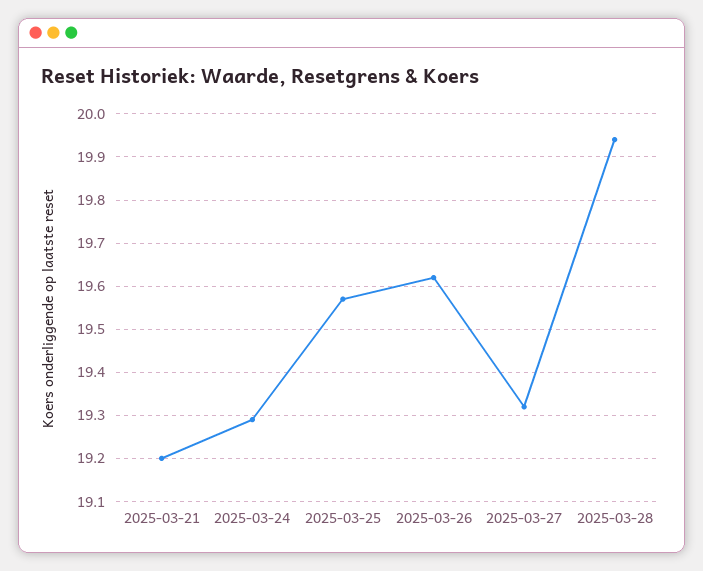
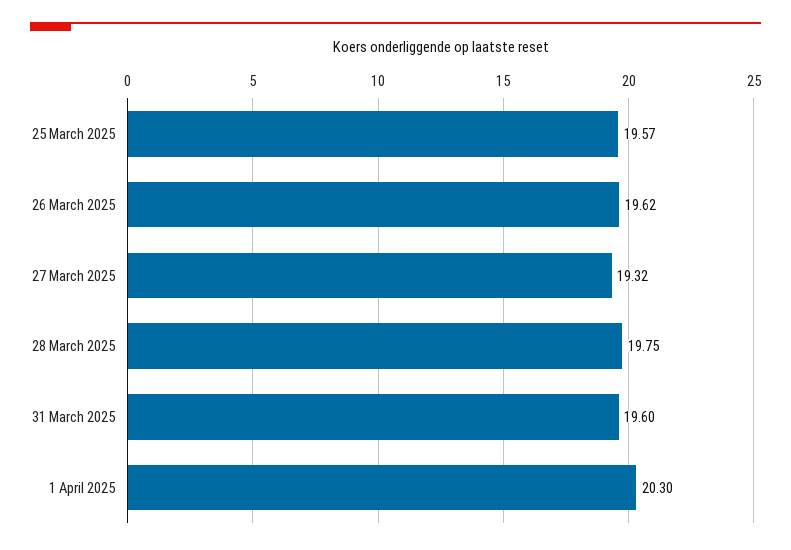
2025-03-21: 19.2 -> none
2025-03-24: 19.3 -> none
2025-03-28: 19.95 -> 19.75
31 March 2025: none -> 19.6
1 April 2025: none -> 20.3

